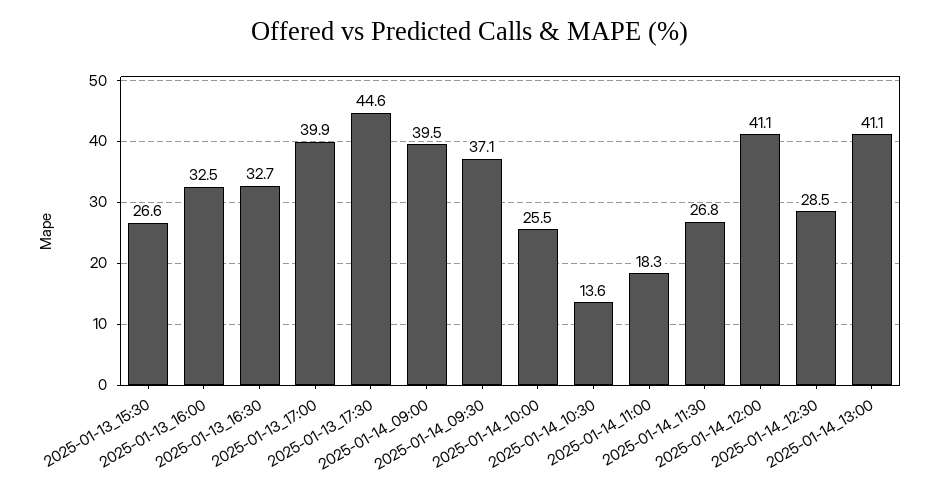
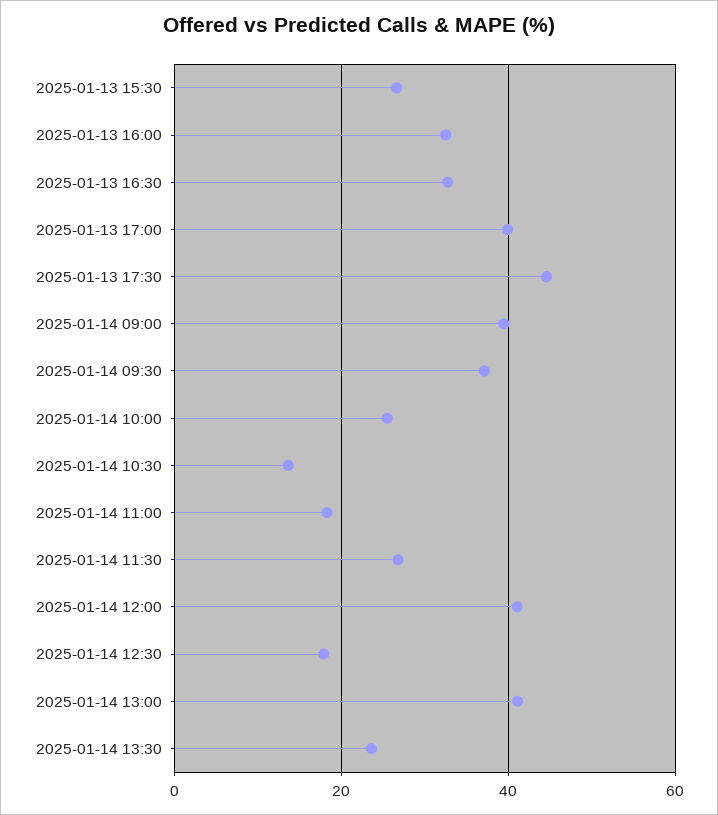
2025-01-14_12:30: 28.5 -> 18
2025-01-14 13:30: none -> 24

